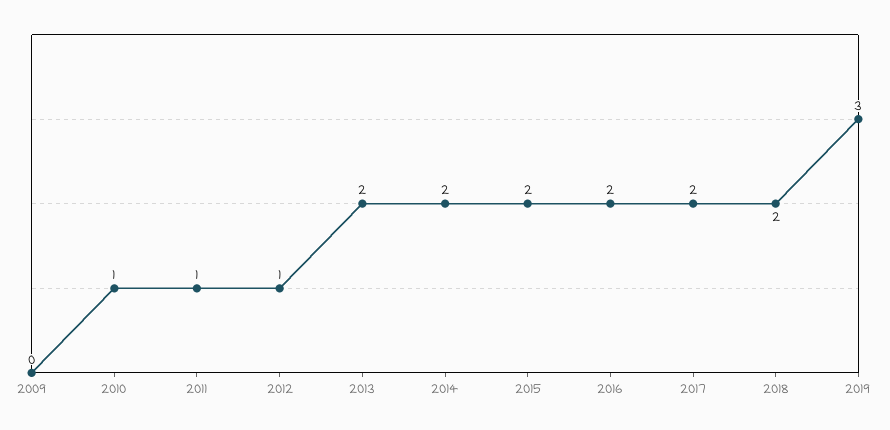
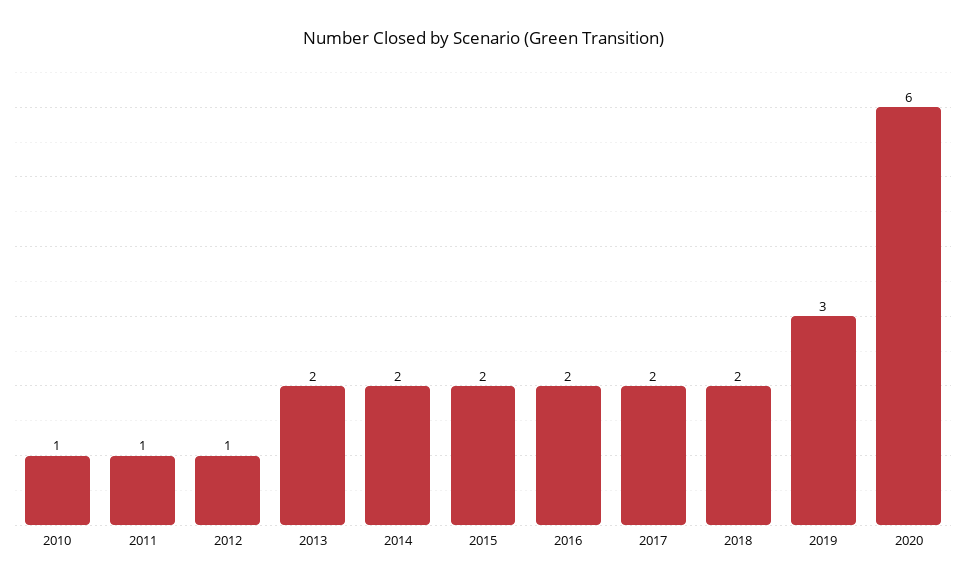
2009: 0 -> none
2020: none -> 6

